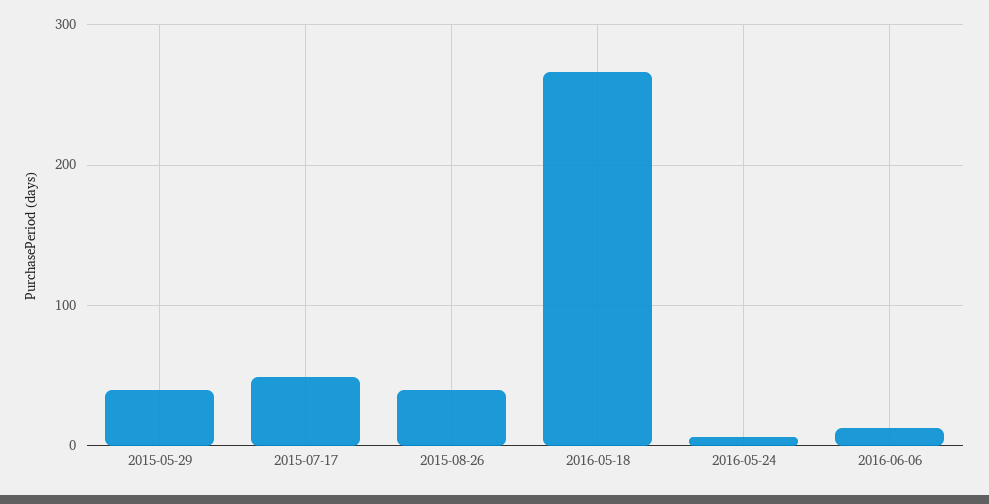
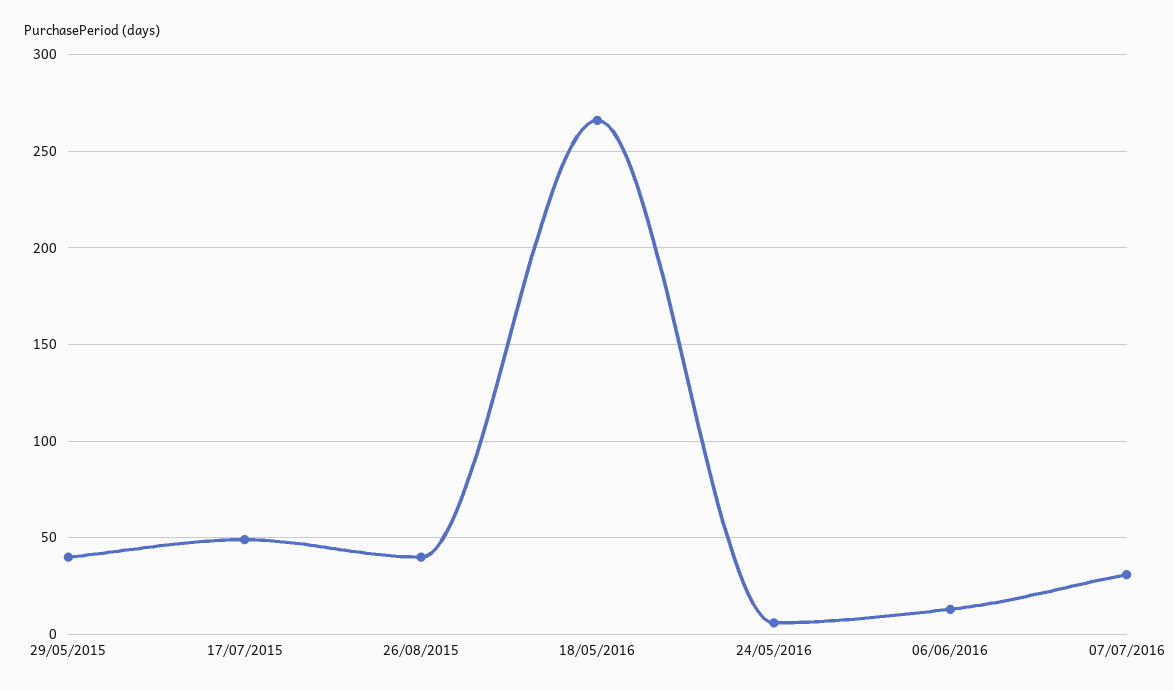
07/07/2016: none -> 30

